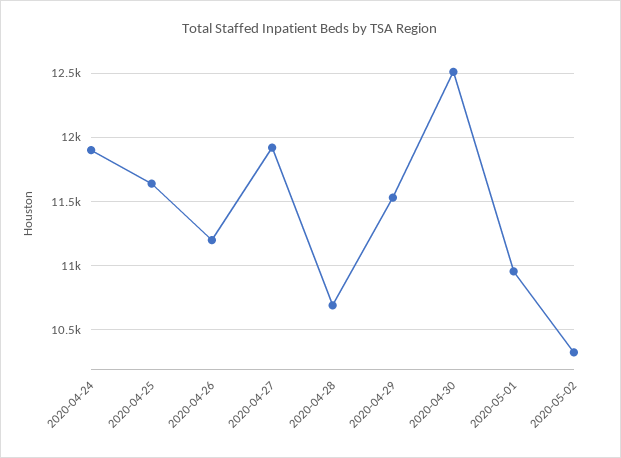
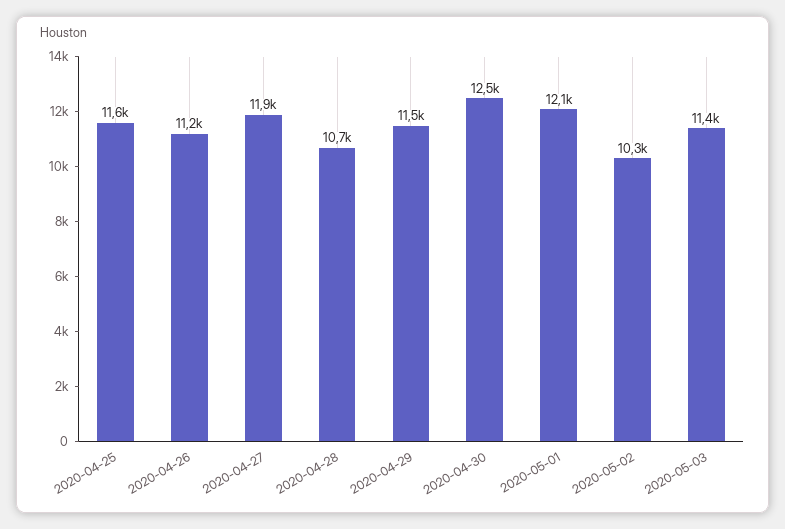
2020-04-24: 11900 -> none
2020-05-01: 10950 -> 12100
2020-05-03: none -> 11400

